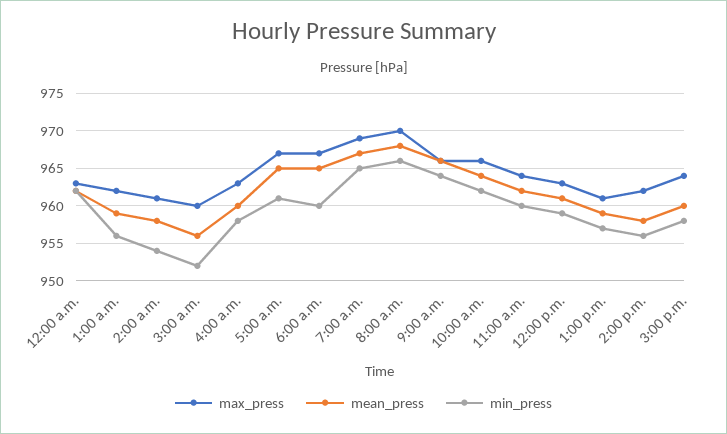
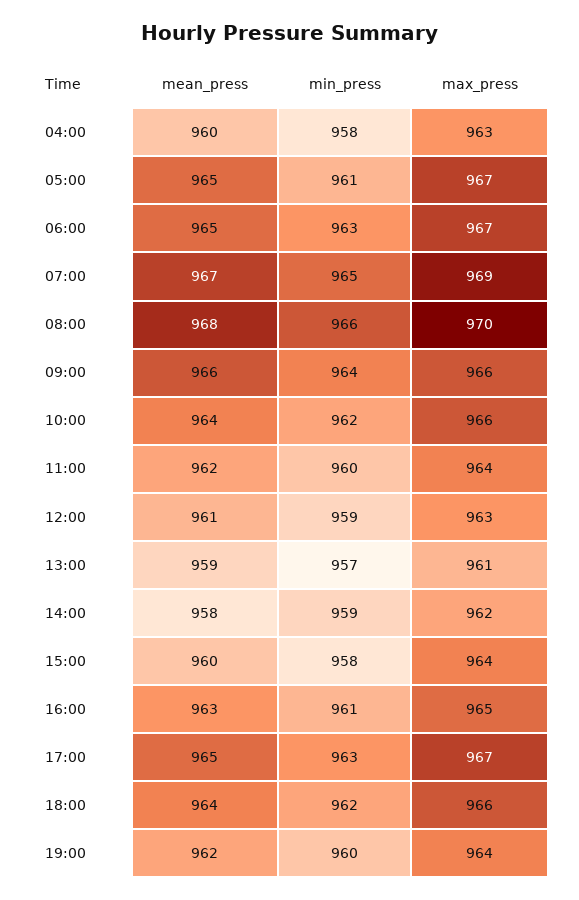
max_press, 12:00 a.m.: 963 -> none
mean_press, 12:00 a.m.: 962 -> none
min_press, 12:00 a.m.: 962 -> none
max_press, 1:00 a.m.: 962 -> none
mean_press, 1:00 a.m.: 959 -> none
min_press, 1:00 a.m.: 956 -> none
max_press, 2:00 a.m.: 961 -> none
mean_press, 2:00 a.m.: 958 -> none
min_press, 2:00 a.m.: 954 -> none
max_press, 3:00 a.m.: 960 -> none
mean_press, 3:00 a.m.: 956 -> none
min_press, 3:00 a.m.: 952 -> none
min_press, 6:00 a.m.: 960 -> 963
min_press, 2:00 p.m.: 956 -> 959
mean_press, 16:00: none -> 963
min_press, 16:00: none -> 961
max_press, 16:00: none -> 965
mean_press, 17:00: none -> 965
min_press, 17:00: none -> 963
max_press, 17:00: none -> 967
mean_press, 18:00: none -> 964
min_press, 18:00: none -> 962
max_press, 18:00: none -> 966
mean_press, 19:00: none -> 962
min_press, 19:00: none -> 960
max_press, 19:00: none -> 964

